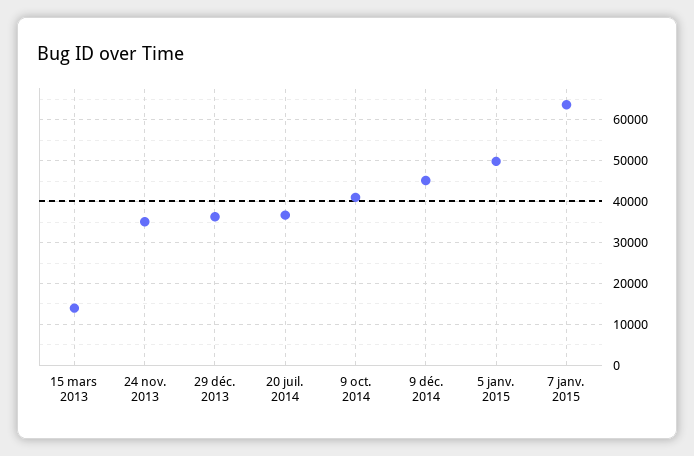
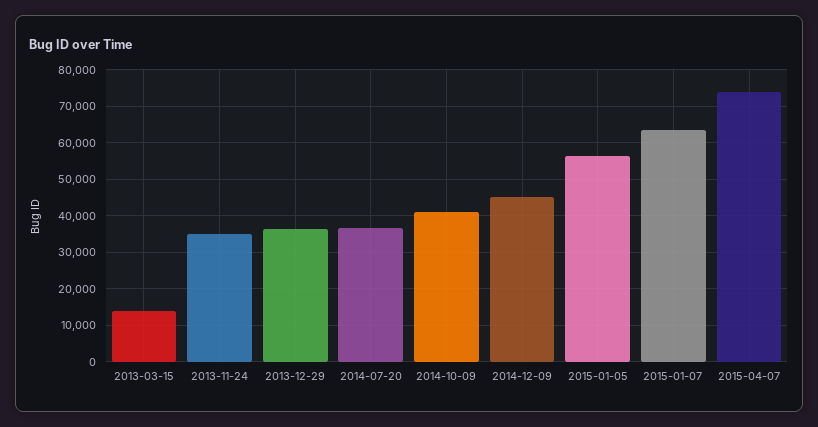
5 janv. 2015: 50000 -> 56000
2015-04-07: none -> 74000

